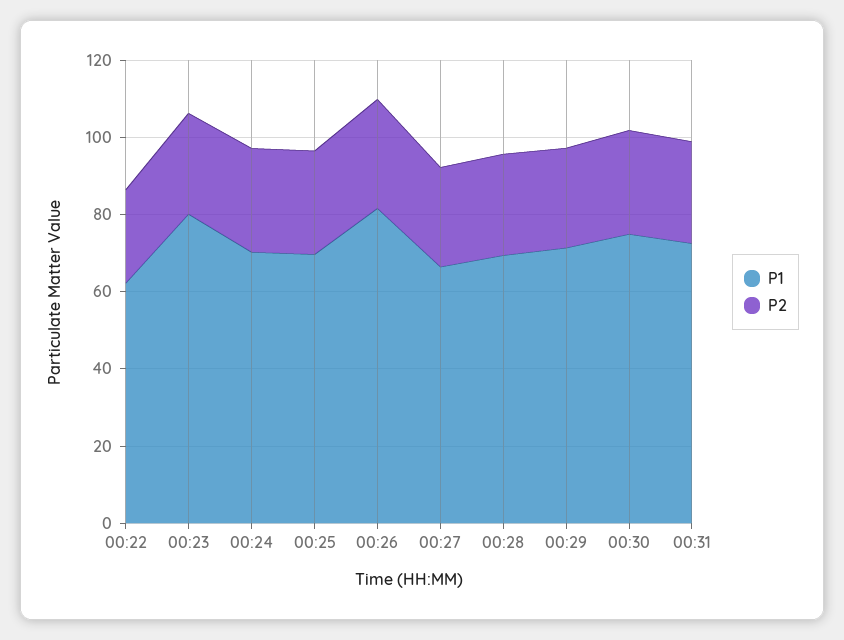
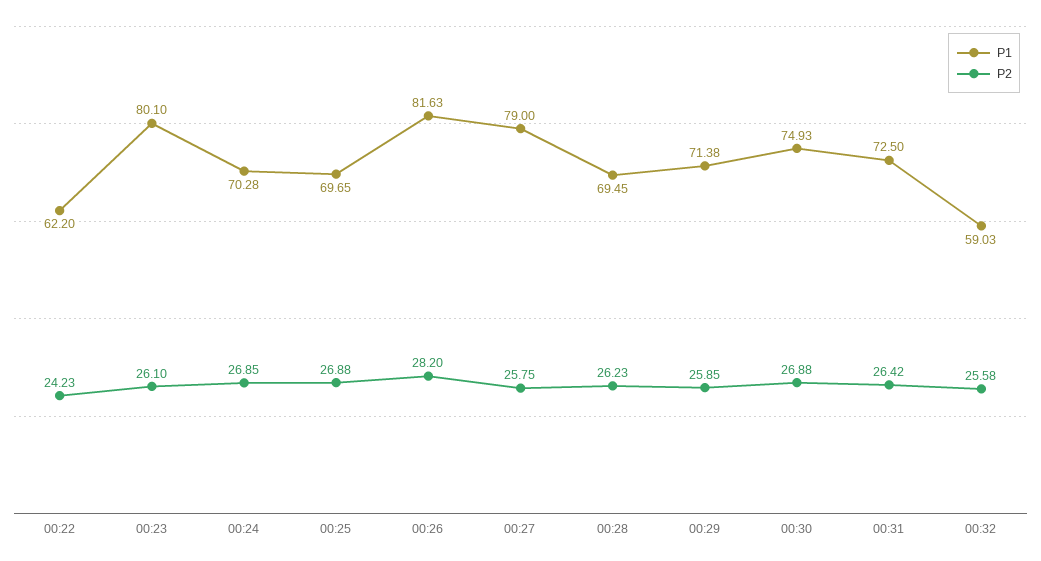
P1, 00:27: 65 -> 79
P1, 00:32: none -> 59.03
P2, 00:32: none -> 25.58

